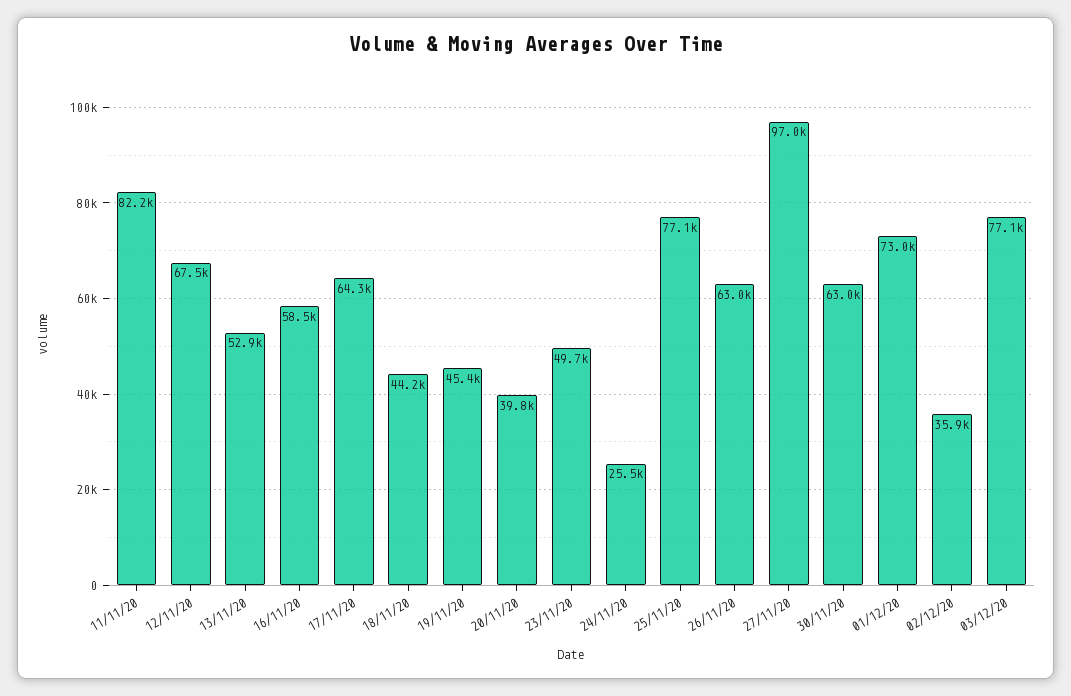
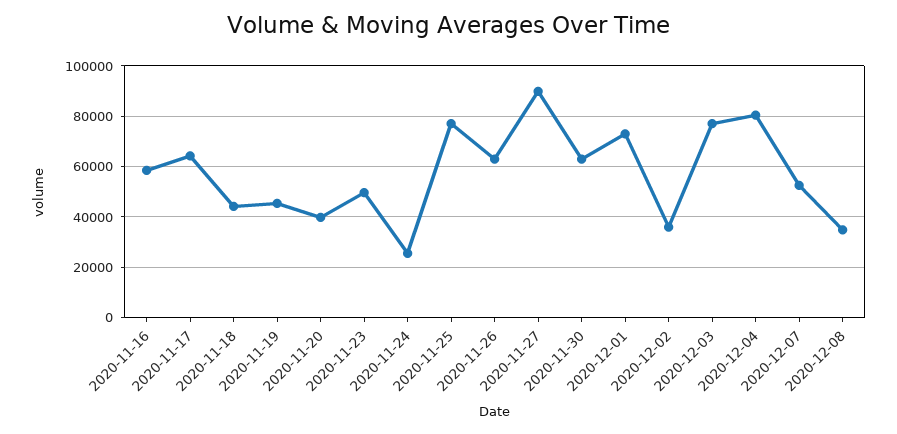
11/11/20: 82200 -> none
12/11/20: 67500 -> none
13/11/20: 52900 -> none
27/11/20: 97000 -> 90000
2020-12-04: none -> 80000
2020-12-07: none -> 52500
2020-12-08: none -> 35000

